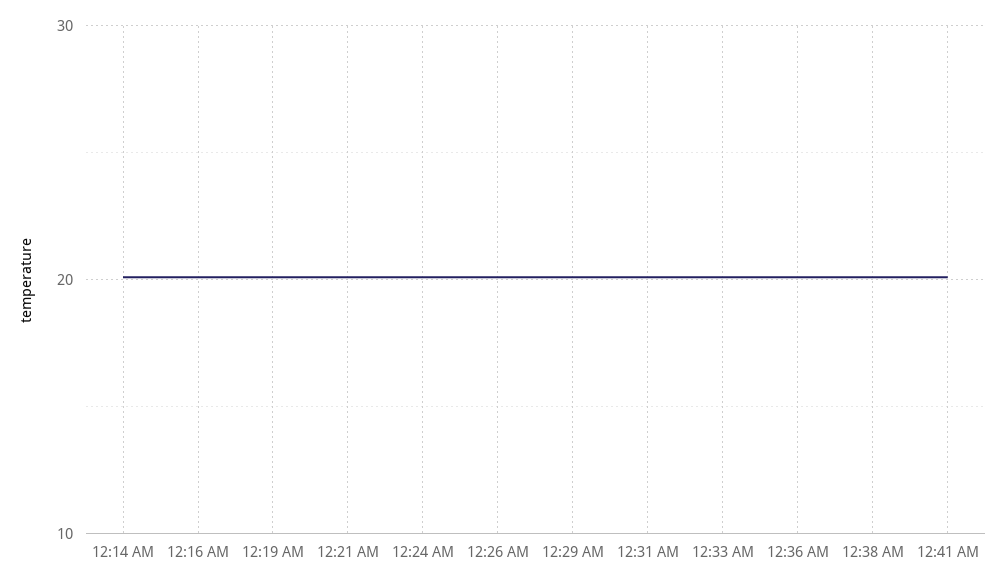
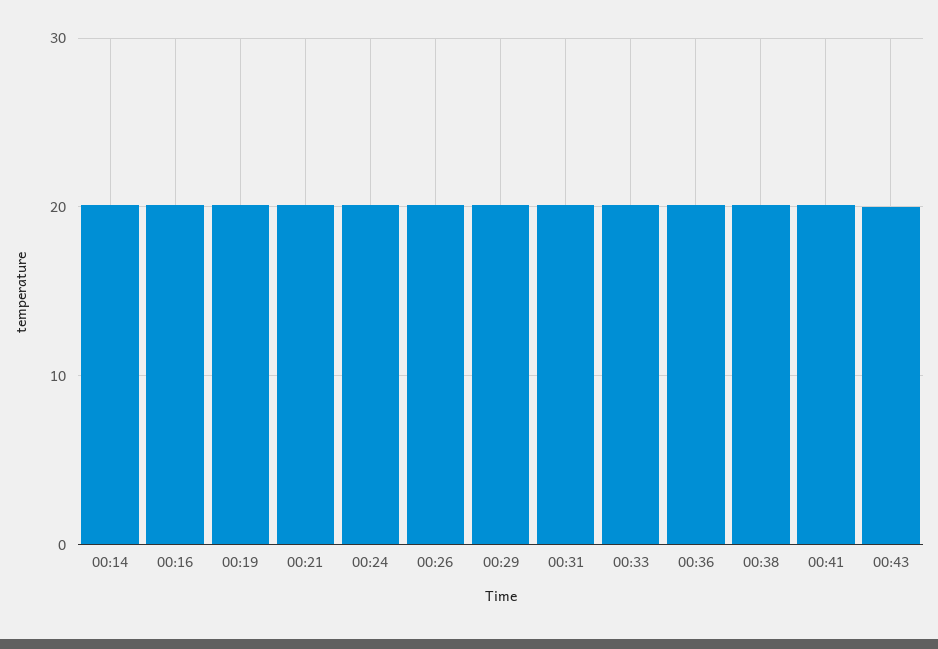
00:43: none -> 20

